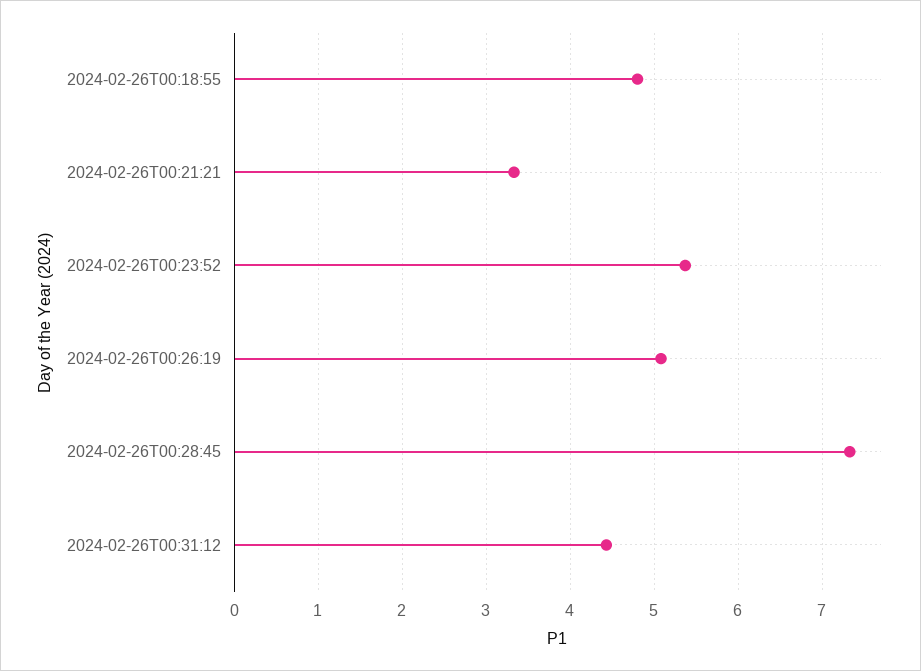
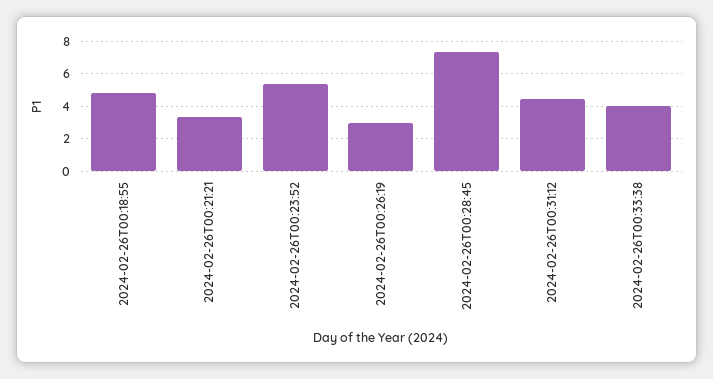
2024-02-26T00:26:19: 5.1 -> 3
2024-02-26T00:33:38: none -> 4

